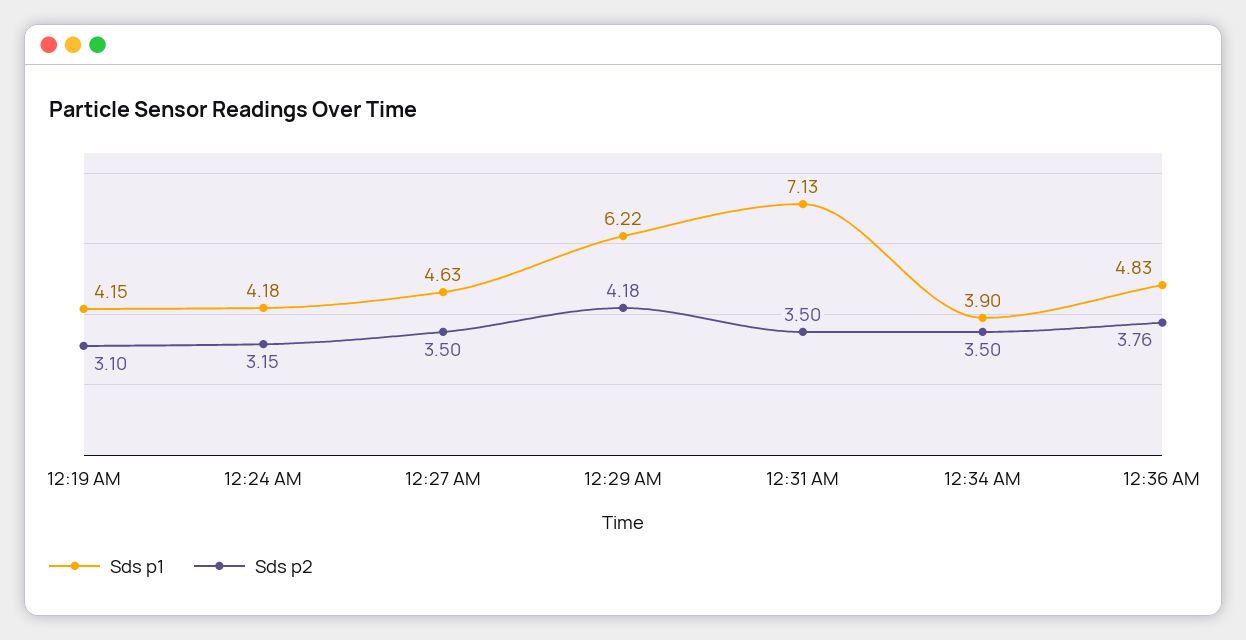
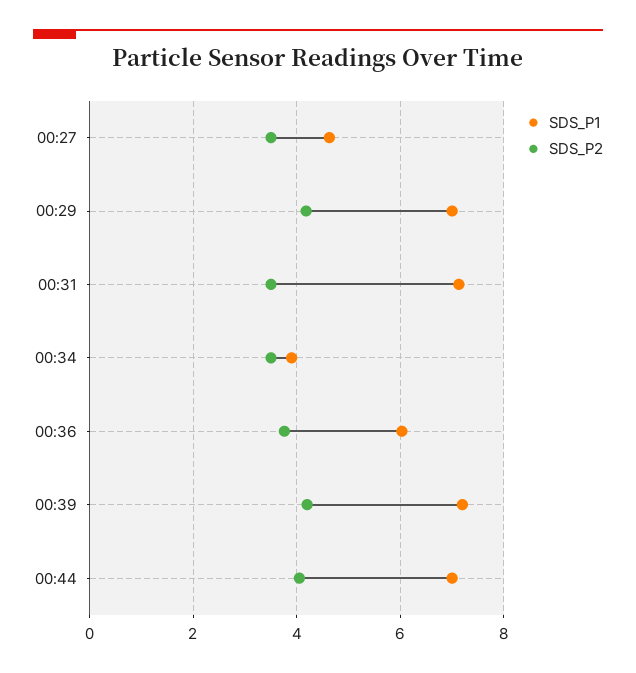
Sds p1, 12:19 AM: 4.15 -> none
Sds p2, 12:19 AM: 3.1 -> none
Sds p1, 12:24 AM: 4.18 -> none
Sds p2, 12:24 AM: 3.15 -> none
Sds p1, 12:29 AM: 6.22 -> 7
Sds p1, 12:36 AM: 4.83 -> 6
Sds p1, 00:39: none -> 7.2
Sds p2, 00:39: none -> 4.2
Sds p1, 00:44: none -> 7
Sds p2, 00:44: none -> 4

